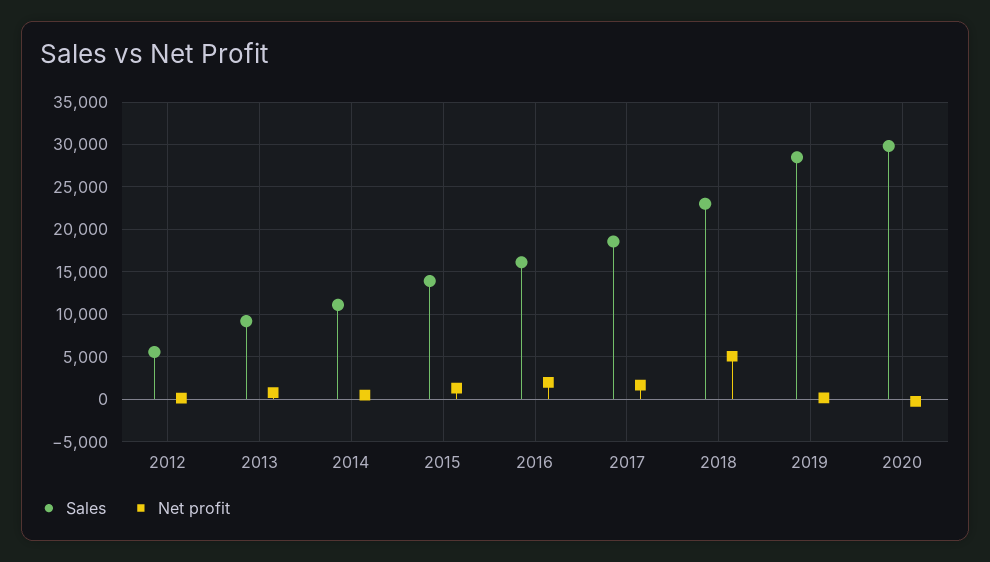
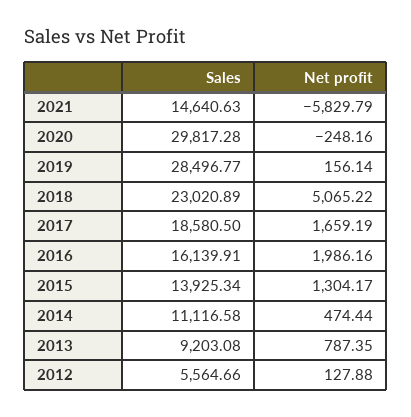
Sales, 2021: none -> 14640.63
Net profit, 2021: none -> -5829.79

